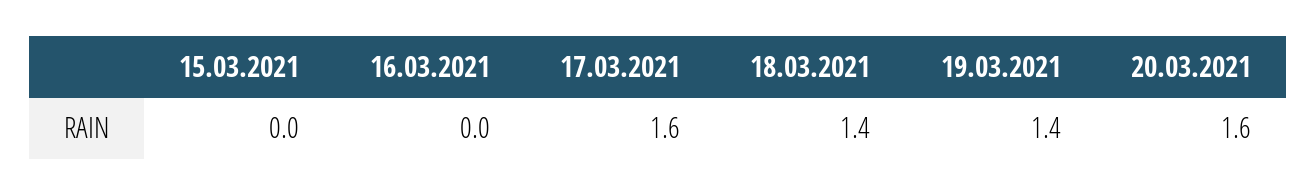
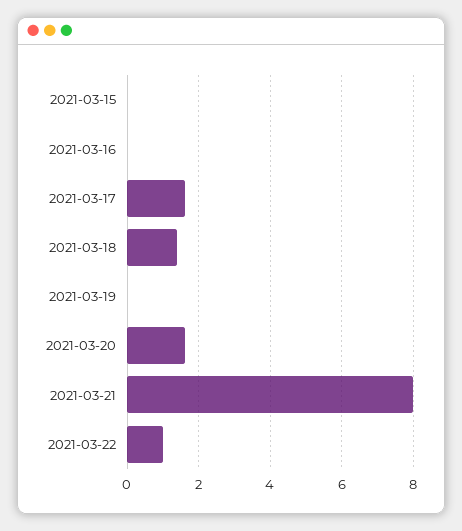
19.03.2021: 1.4 -> 0
2021-03-21: none -> 8
2021-03-22: none -> 1

